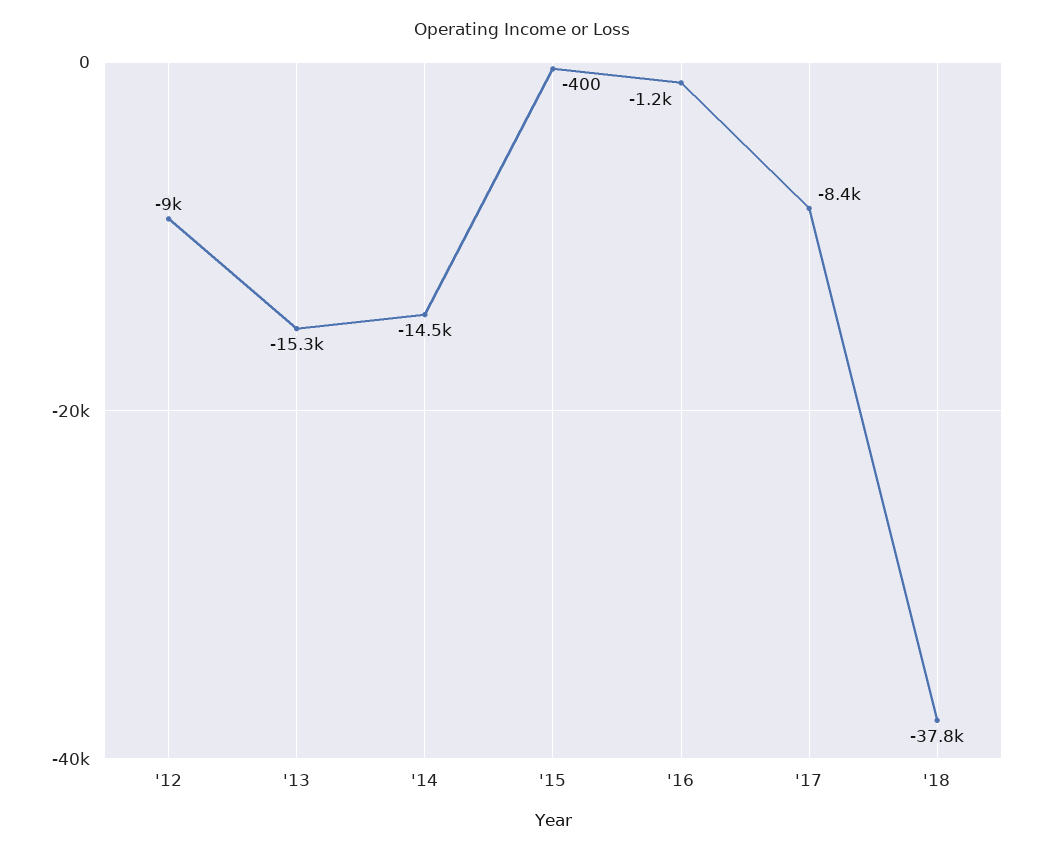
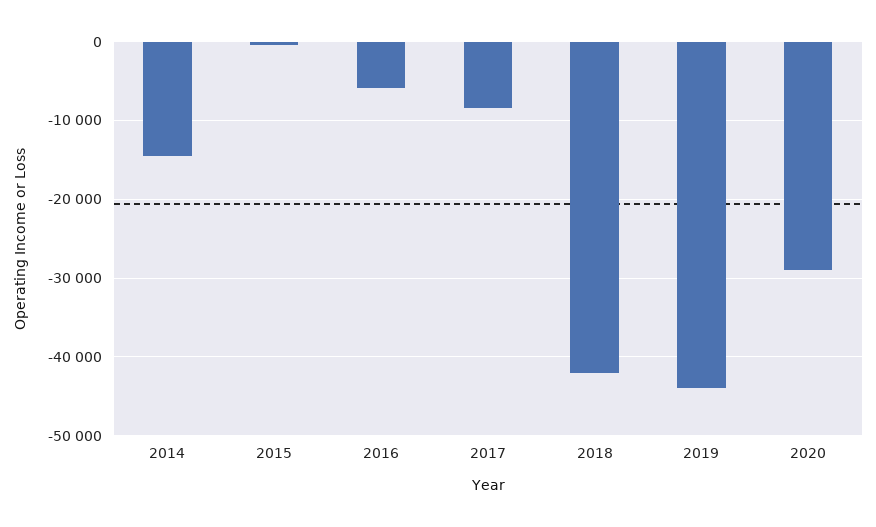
'12: -9000 -> none
'13: -15300 -> none
'16: -1200 -> -6000
'18: -37800 -> -42000
2019: none -> -44000
2020: none -> -29000

